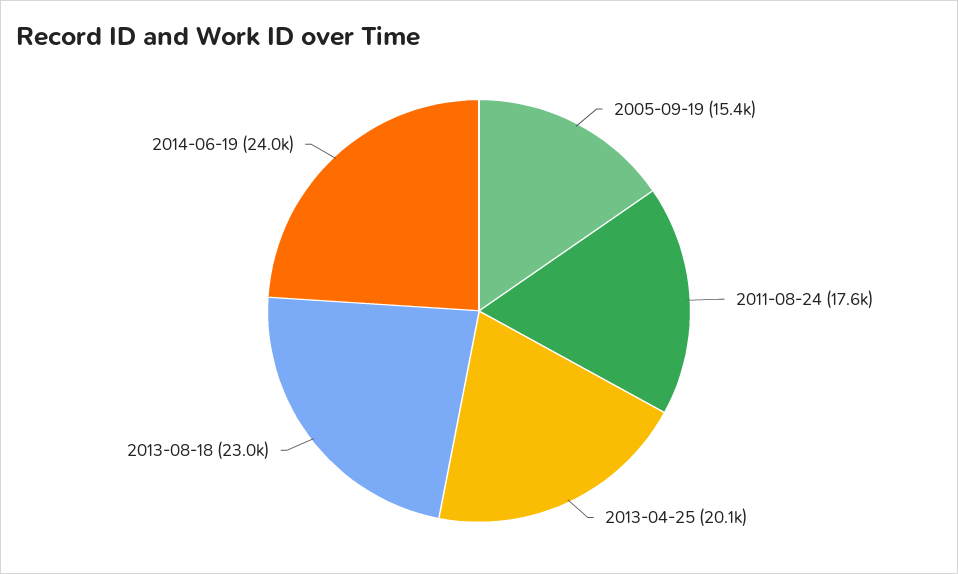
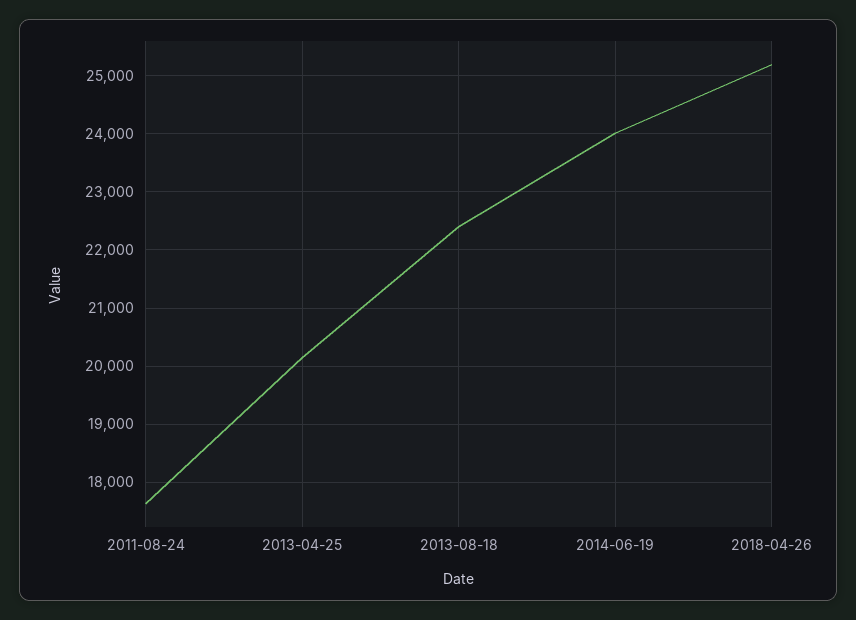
2005-09-19: 15400 -> none
2013-08-18: 23000 -> 22400
2018-04-26: none -> 25200

